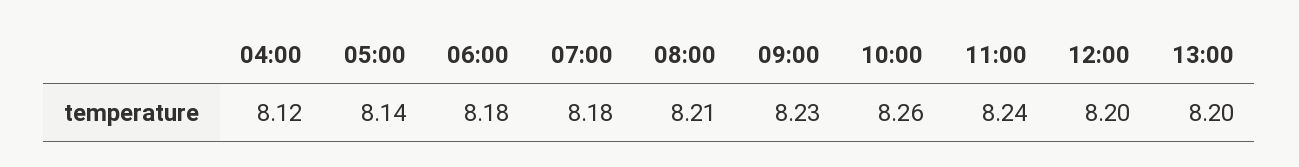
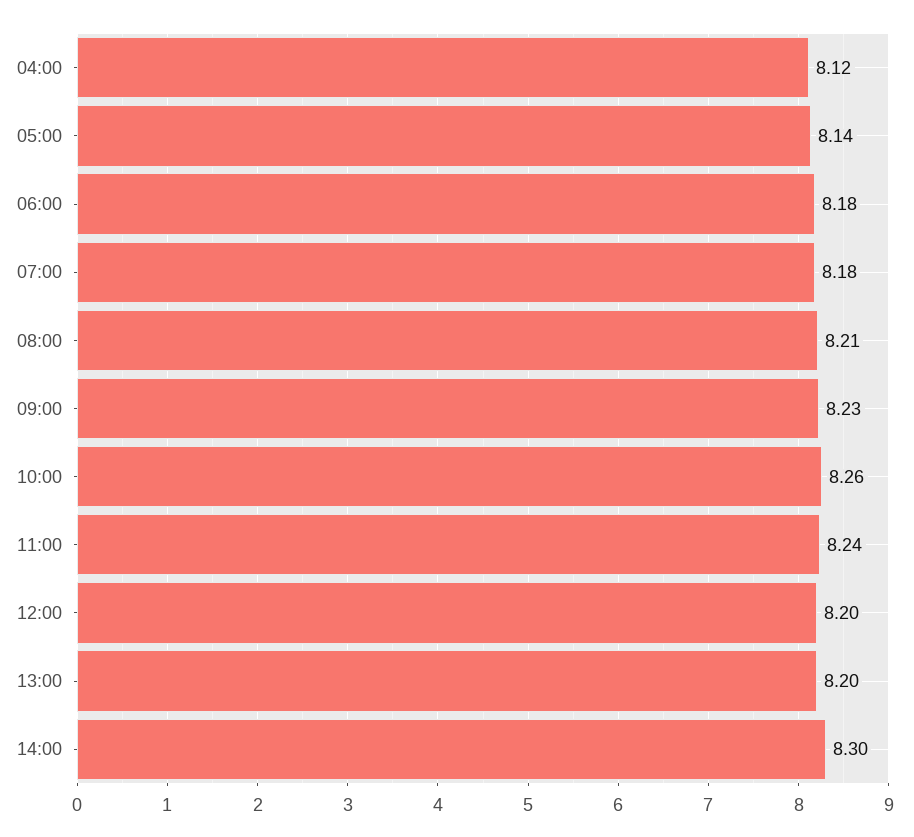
14:00: none -> 8.3

